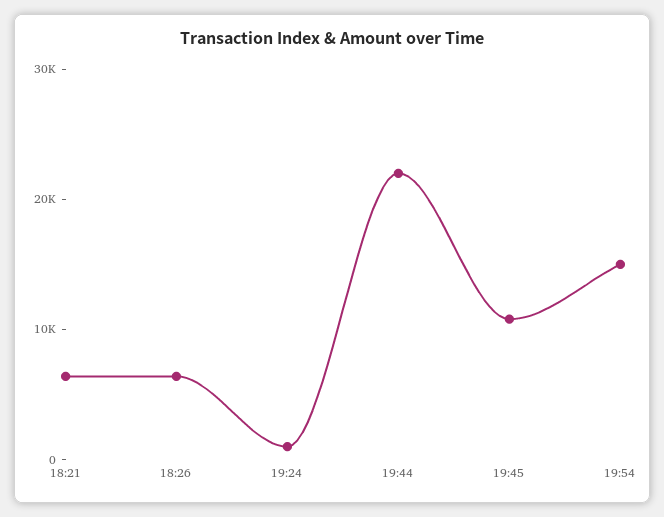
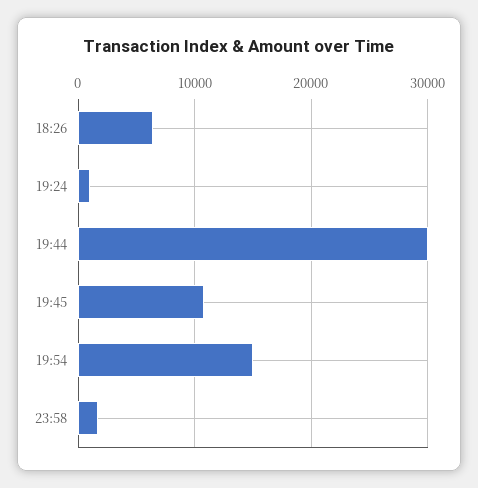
18:21: 6000 -> none
19:44: 22000 -> 30000
23:58: none -> 2000

